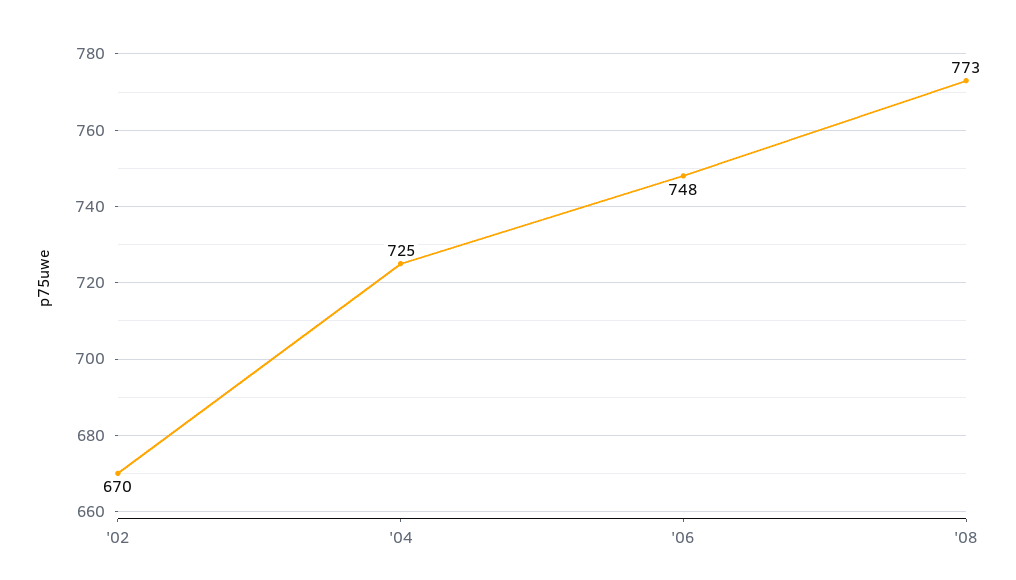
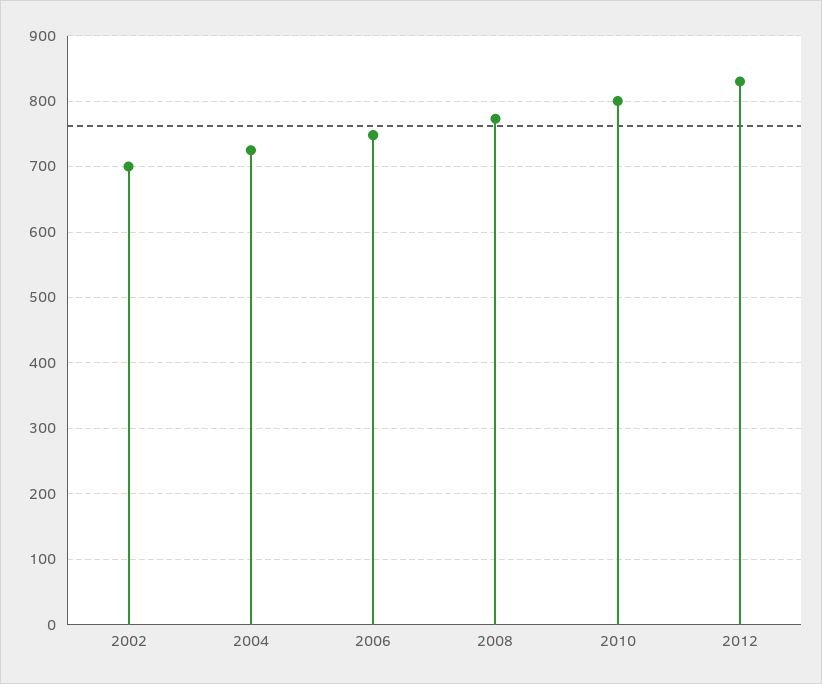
'02: 670 -> 700
2010: none -> 800
2012: none -> 830

